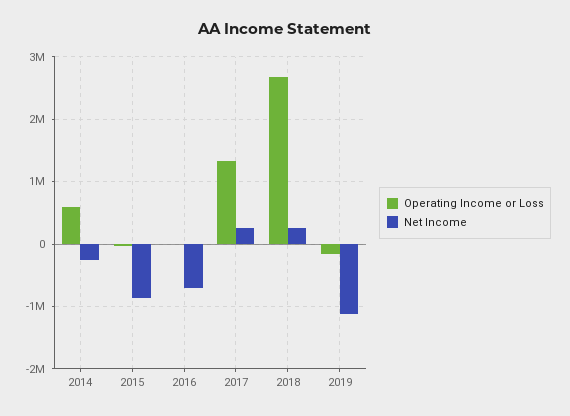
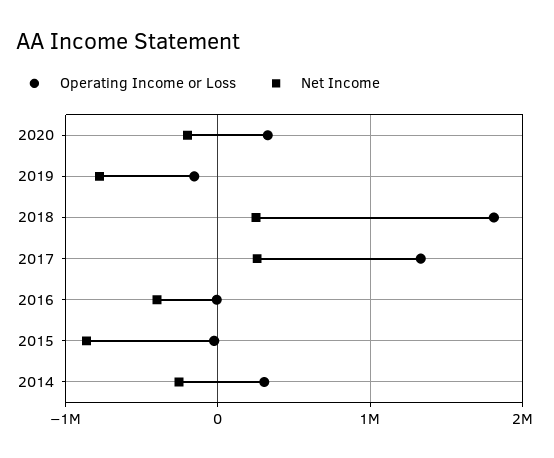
Operating Income or Loss, 2014: 600000 -> 300000
Net Income, 2016: -700000 -> -400000
Operating Income or Loss, 2018: 2700000 -> 1800000
Net Income, 2019: -1100000 -> -800000
Operating Income or Loss, 2020: none -> 300000
Net Income, 2020: none -> -200000

